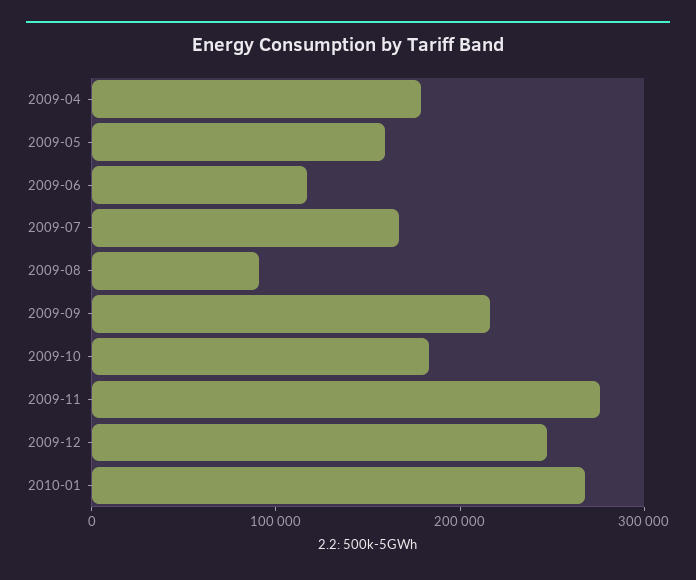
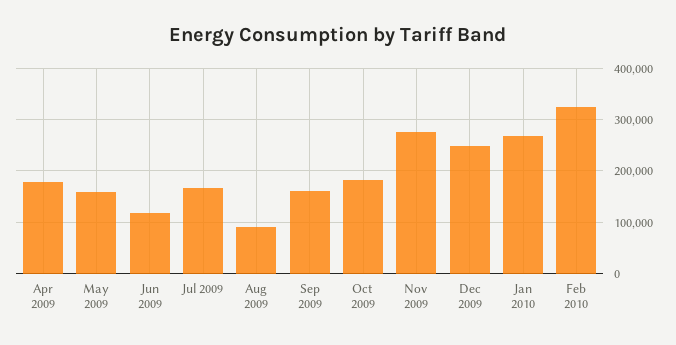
2009-09: 220000 -> 160000
Feb 2010: none -> 320000

